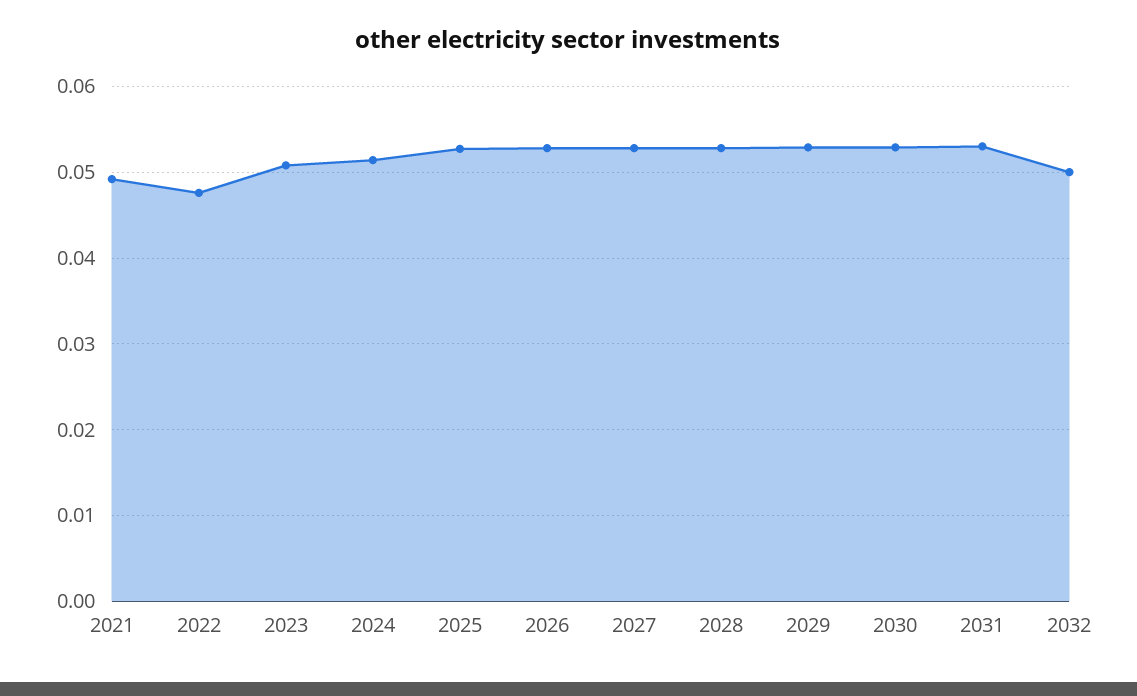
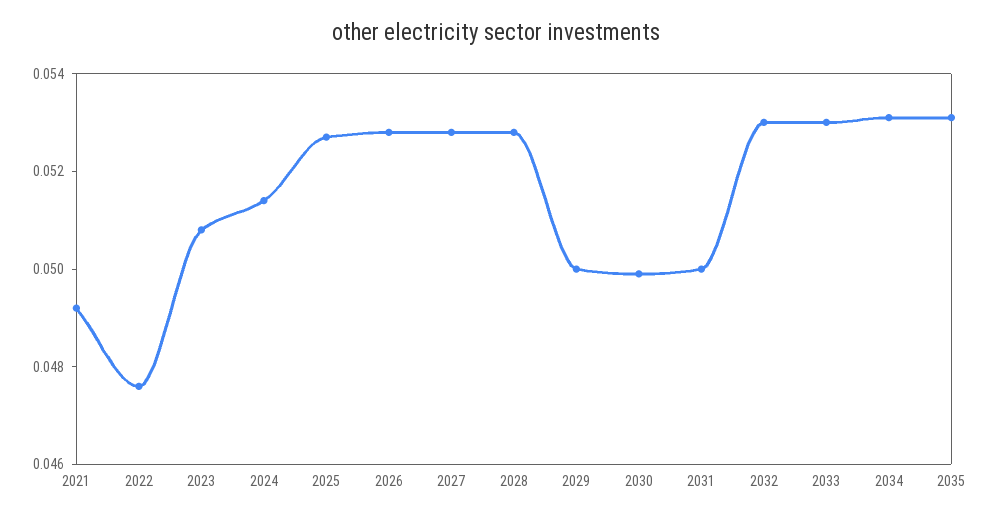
2029: 0.053 -> 0.05
2030: 0.053 -> 0.05
2031: 0.053 -> 0.05
2032: 0.05 -> 0.053
2033: none -> 0.053
2034: none -> 0.053
2035: none -> 0.053

